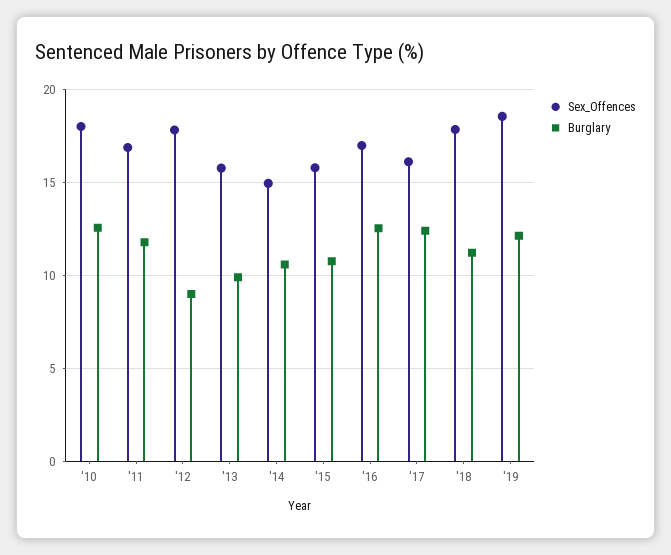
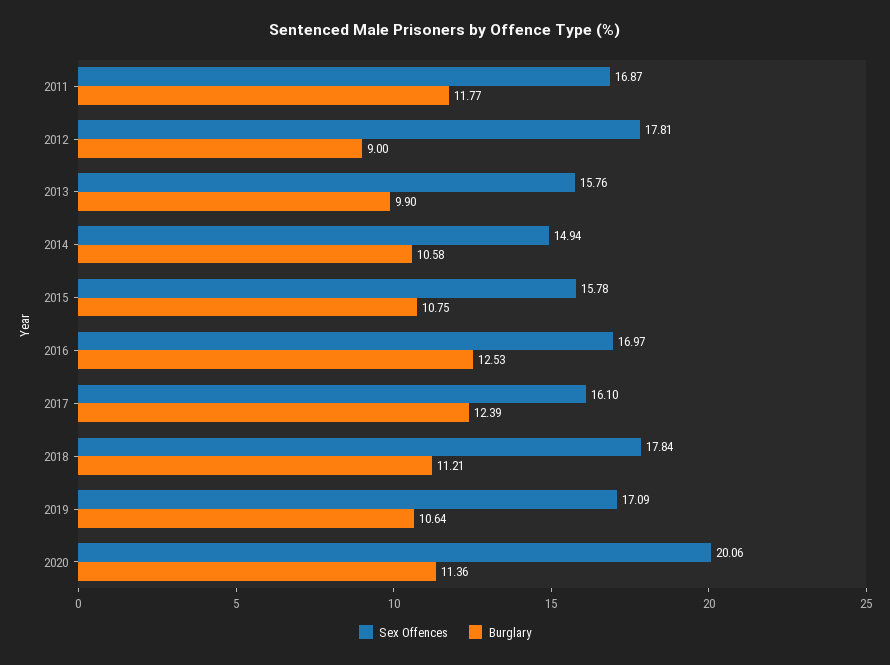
Sex_Offences, '10: 18 -> none
Burglary, '10: 12.5 -> none
Sex_Offences, '19: 18.5 -> 17.09
Burglary, '19: 12 -> 10.64
Sex_Offences, 2020: none -> 20.06
Burglary, 2020: none -> 11.36

